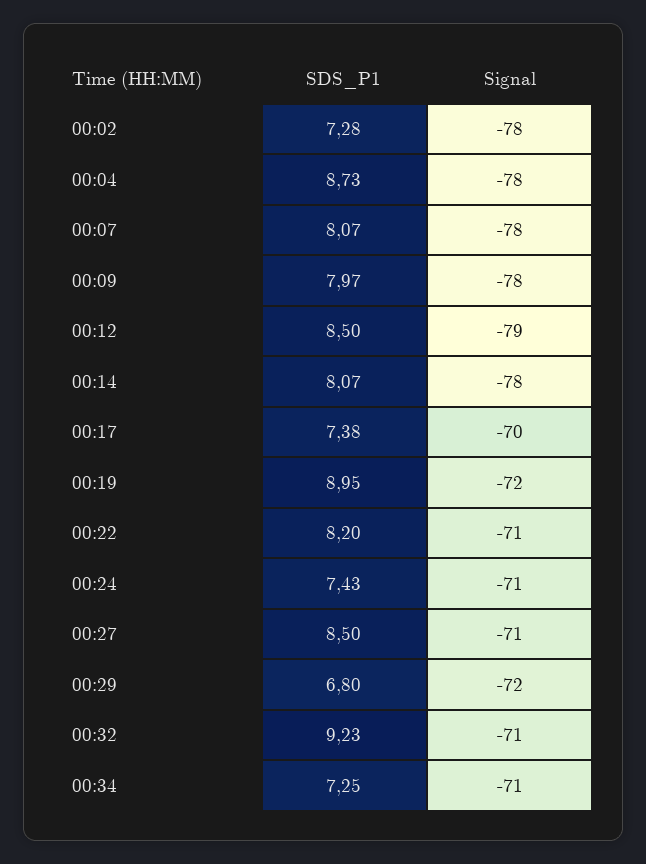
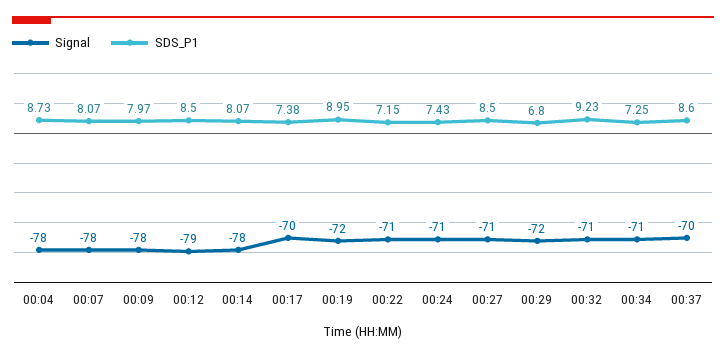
SDS_P1, 00:02: 7.28 -> none
Signal, 00:02: -78 -> none
SDS_P1, 00:22: 8.2 -> 7.15
Signal, 00:37: none -> -70
SDS_P1, 00:37: none -> 8.6

